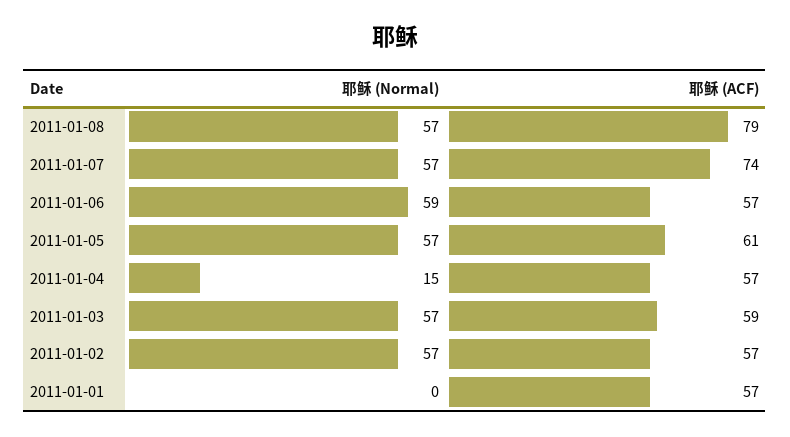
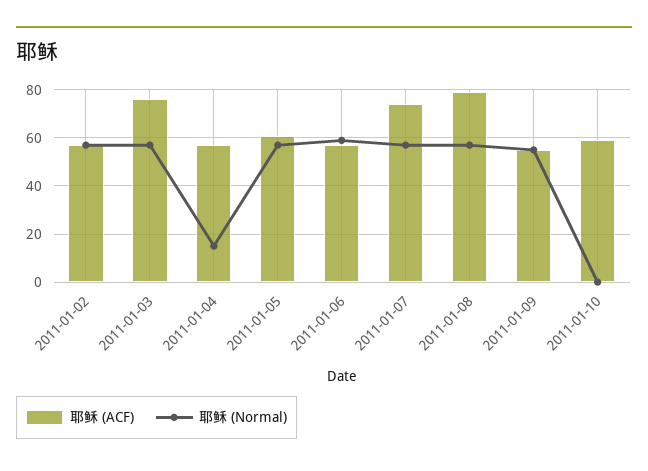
耶稣 (ACF), 2011-01-03: 59 -> 75
耶稣 (Normal), 2011-01-01: 0 -> none
耶稣 (ACF), 2011-01-01: 57 -> none
耶稣 (ACF), 2011-01-09: none -> 55
耶稣 (Normal), 2011-01-09: none -> 55
耶稣 (ACF), 2011-01-10: none -> 60
耶稣 (Normal), 2011-01-10: none -> 0

